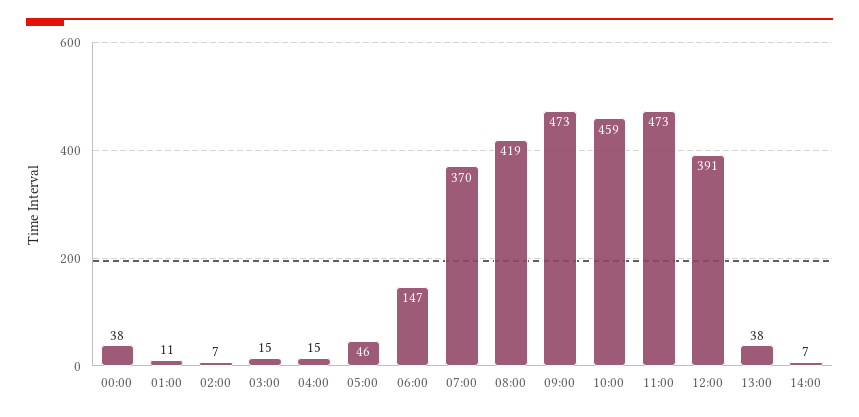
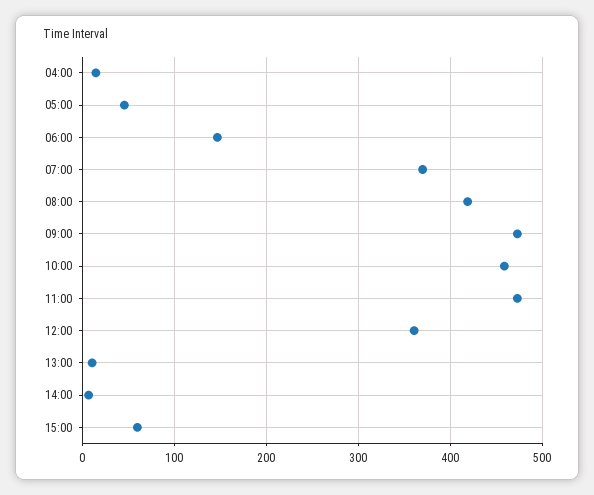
00:00: 38 -> none
01:00: 11 -> none
02:00: 7 -> none
03:00: 15 -> none
12:00: 391 -> 360
13:00: 38 -> 10
15:00: none -> 60

